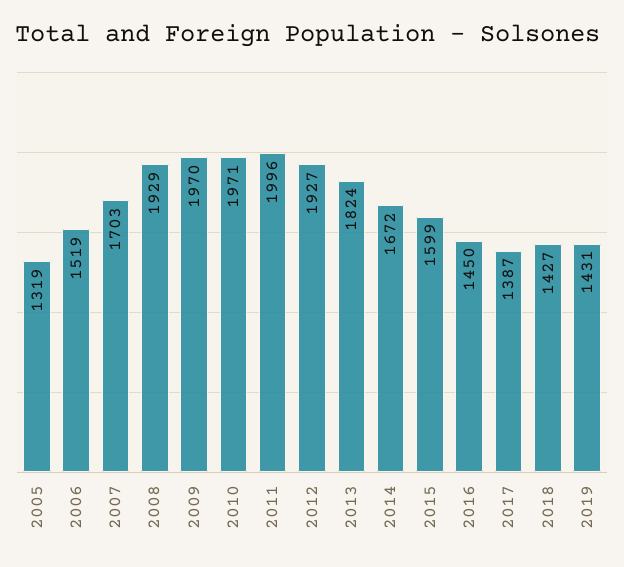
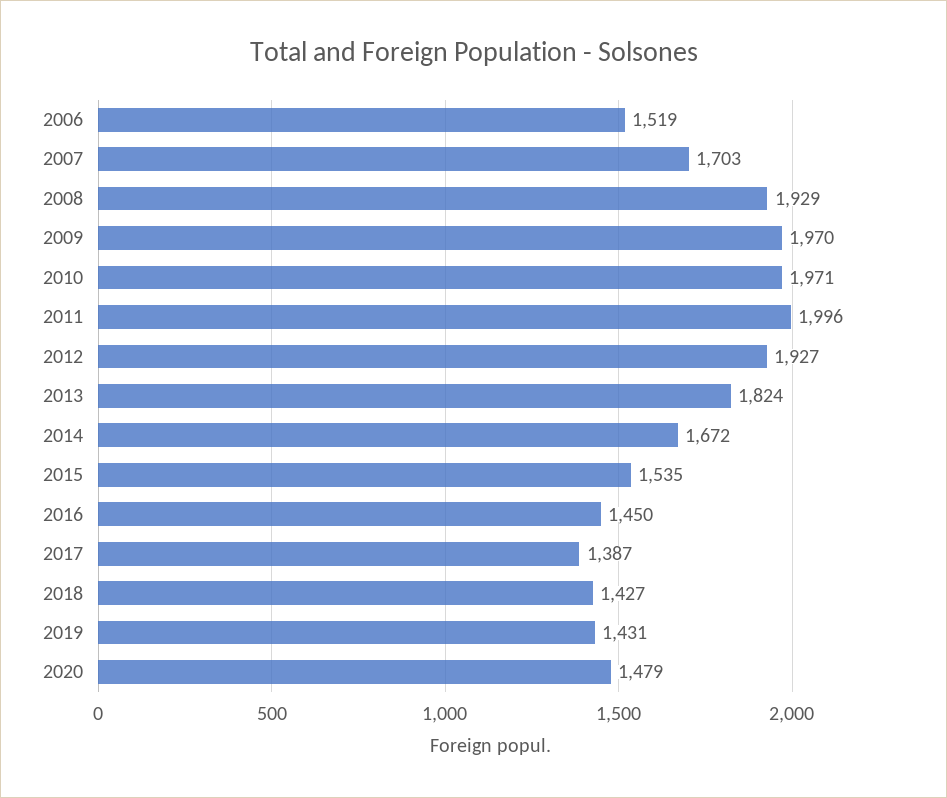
2005: 1319 -> none
2015: 1599 -> 1535
2020: none -> 1479

